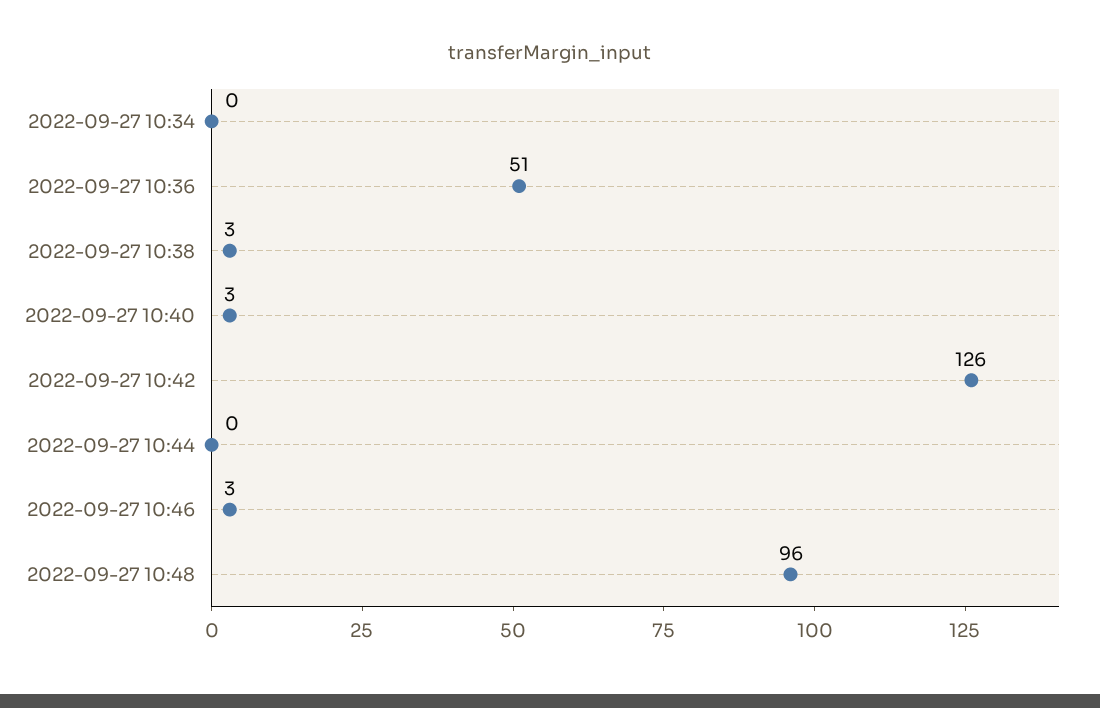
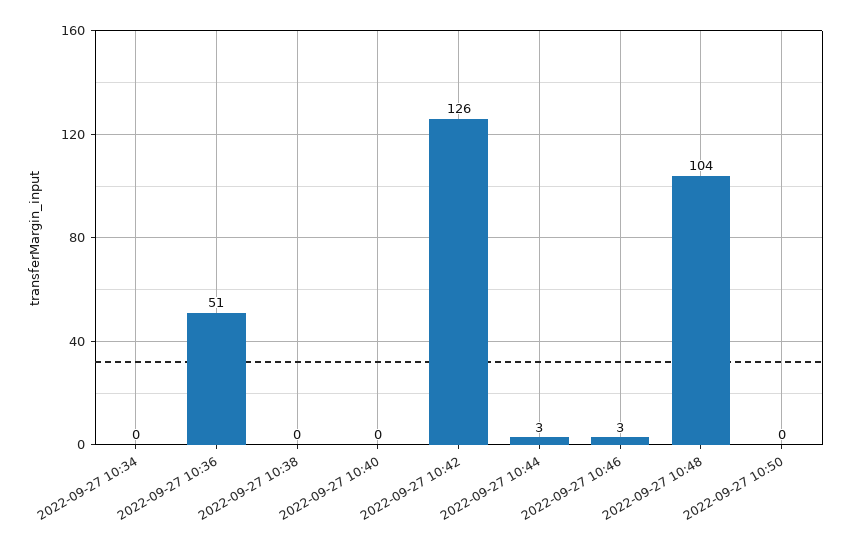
2022-09-27 10:38: 3 -> 0
2022-09-27 10:40: 3 -> 0
2022-09-27 10:44: 0 -> 3
2022-09-27 10:48: 96 -> 104
2022-09-27 10:50: none -> 0

